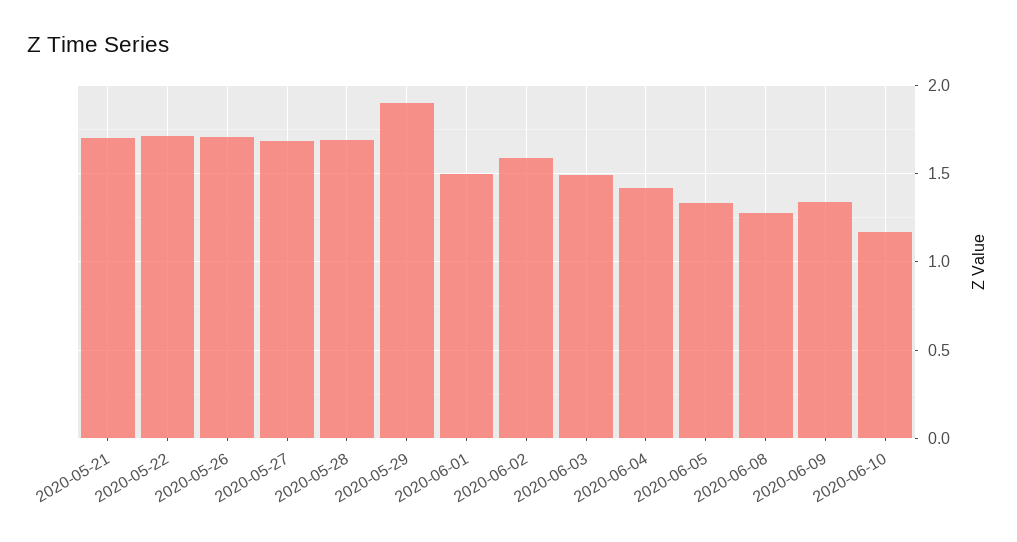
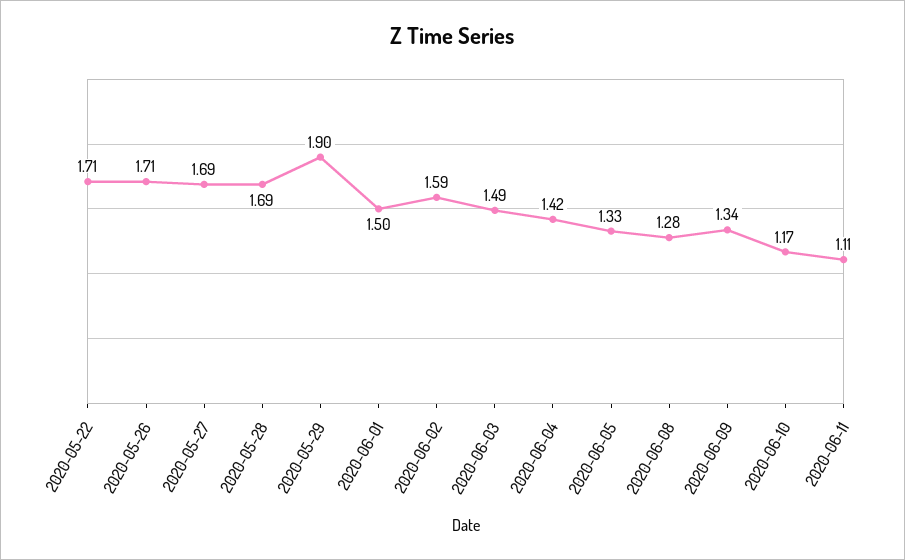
2020-05-21: 1.7 -> none
2020-06-11: none -> 1.11

